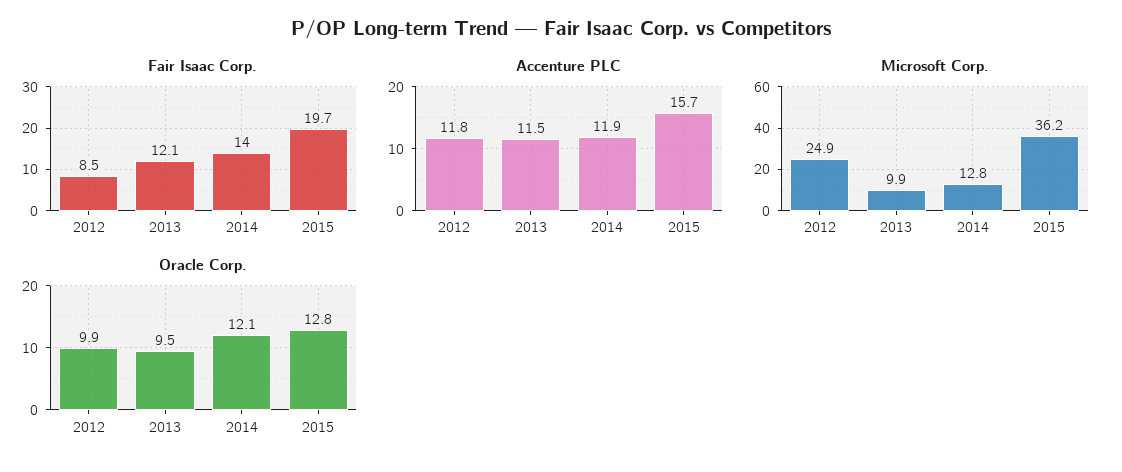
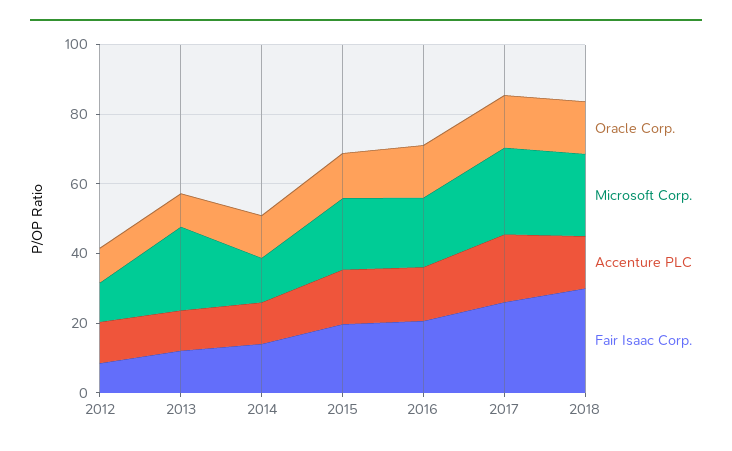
Microsoft Corp., 2012: 24.9 -> 10
Microsoft Corp., 2013: 9.9 -> 25
Microsoft Corp., 2015: 36.2 -> 20
Oracle Corp., 2016: none -> 15
Microsoft Corp., 2016: none -> 20
Accenture PLC, 2016: none -> 15
Fair Isaac Corp., 2016: none -> 20
Oracle Corp., 2017: none -> 15
Microsoft Corp., 2017: none -> 25
Accenture PLC, 2017: none -> 20
Fair Isaac Corp., 2017: none -> 25
Oracle Corp., 2018: none -> 15
Microsoft Corp., 2018: none -> 25
Accenture PLC, 2018: none -> 15
Fair Isaac Corp., 2018: none -> 30

